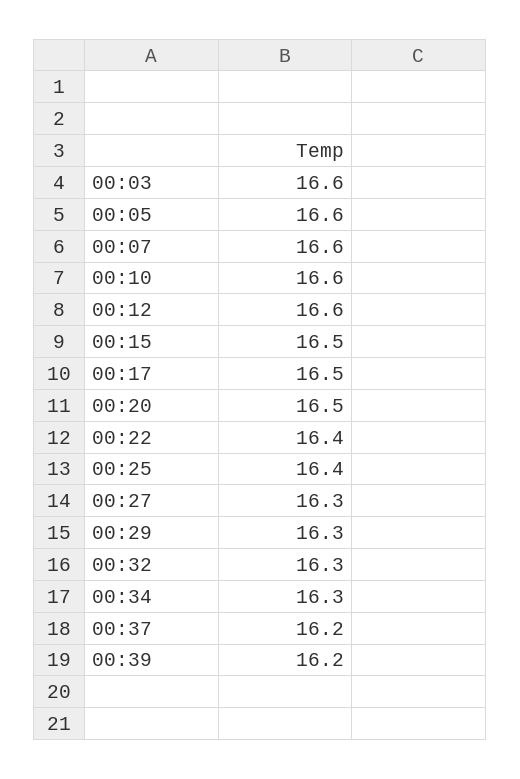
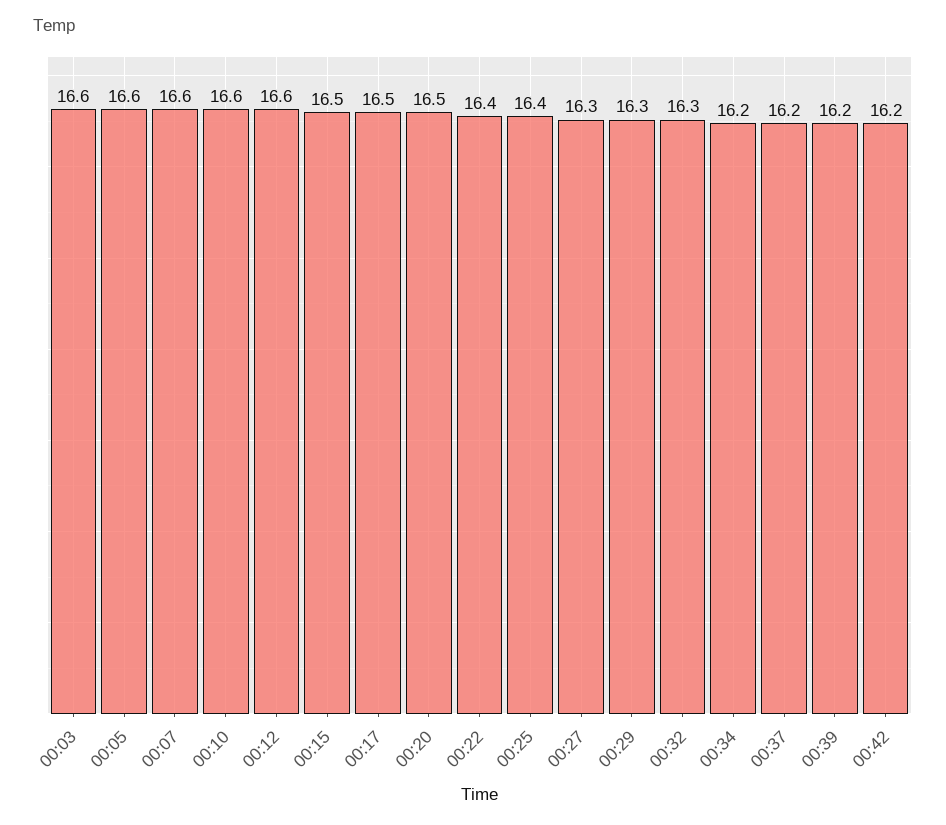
00:34: 16.3 -> 16.2
00:42: none -> 16.2

